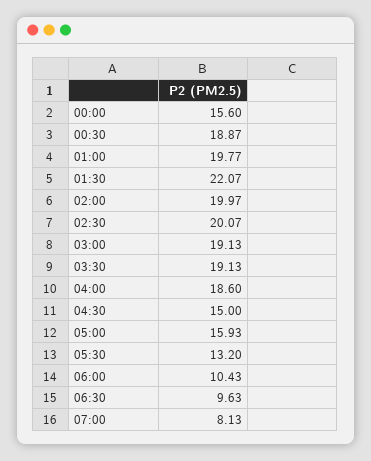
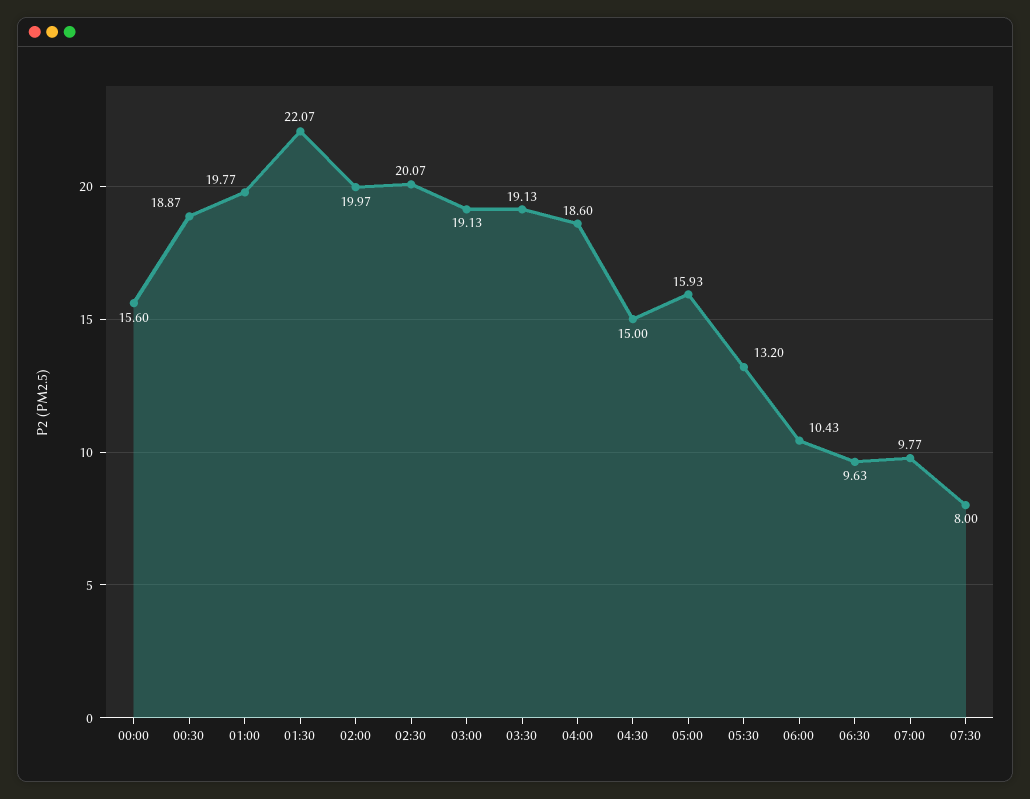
07:00: 8.13 -> 9.77
07:30: none -> 8

